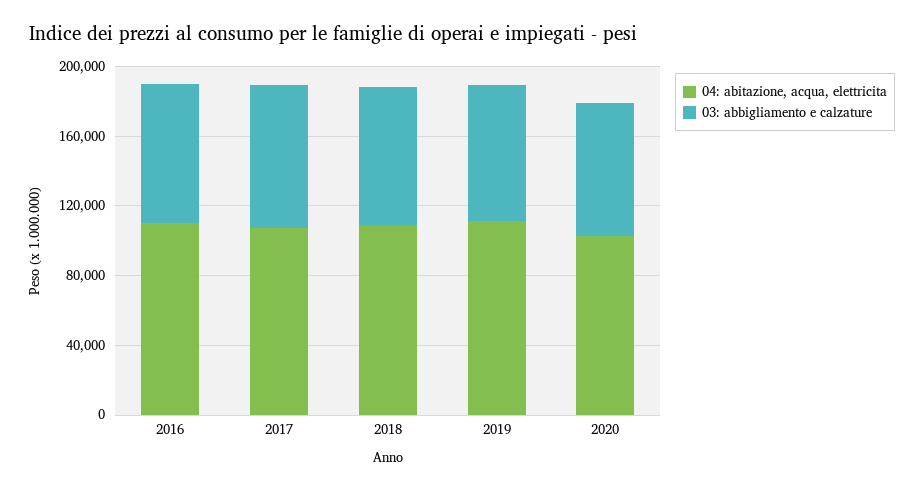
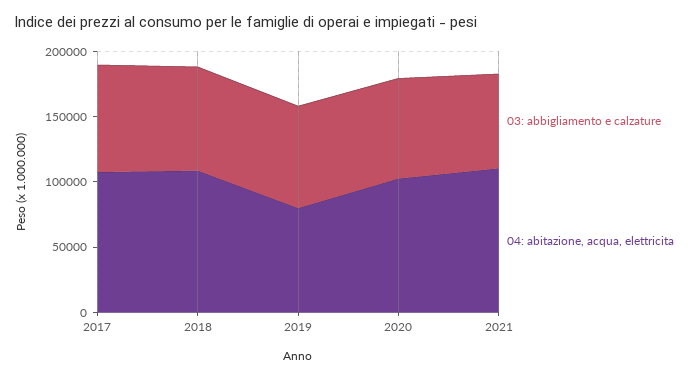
04: abitazione, acqua, elettricita, 2016: 110000 -> none
03: abbigliamento e calzature, 2016: 80000 -> none
04: abitazione, acqua, elettricita, 2019: 110000 -> 80000
03: abbigliamento e calzature, 2021: none -> 70000
04: abitazione, acqua, elettricita, 2021: none -> 110000

